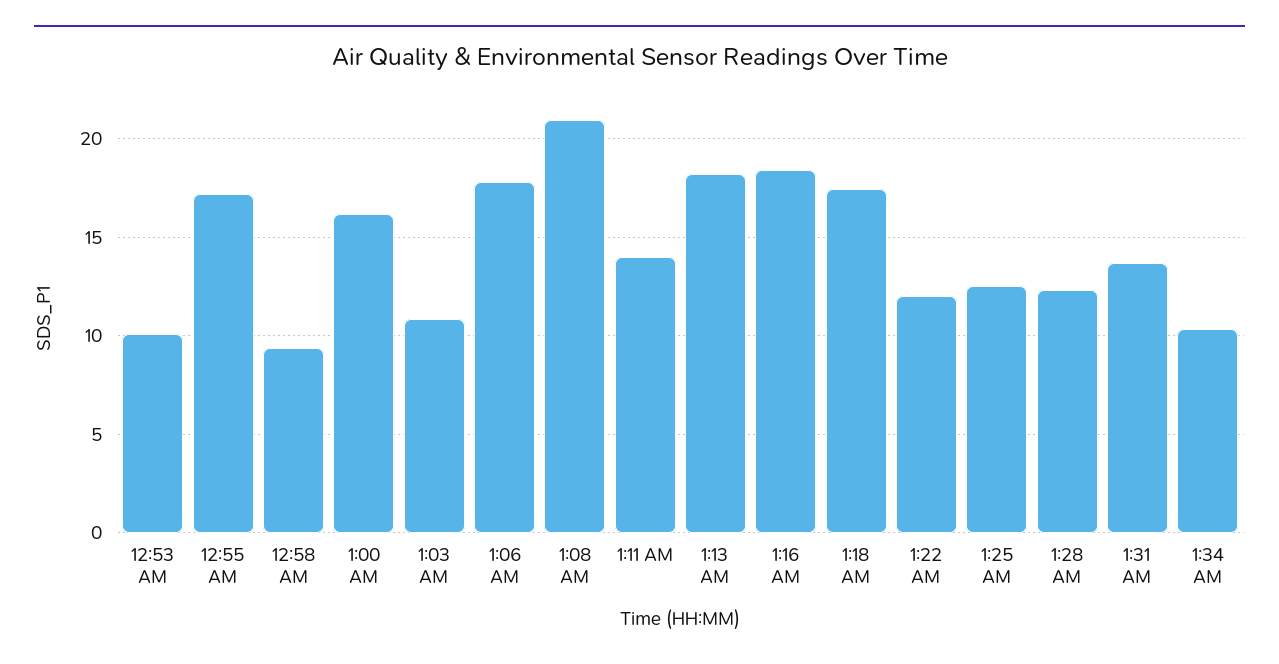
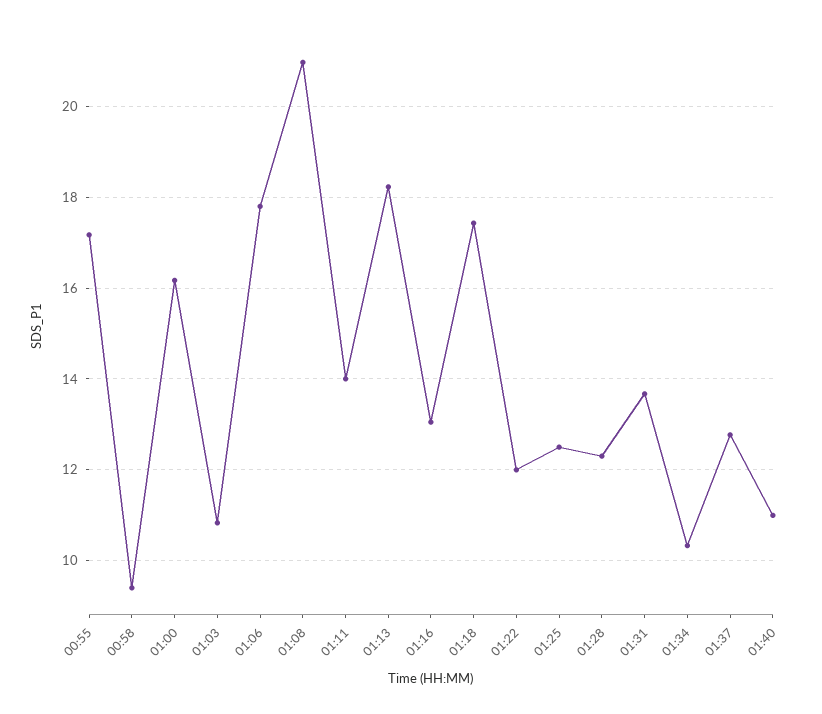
12:53 AM: 10 -> none
1:16 AM: 18.5 -> 13
01:37: none -> 12.8
01:40: none -> 11

